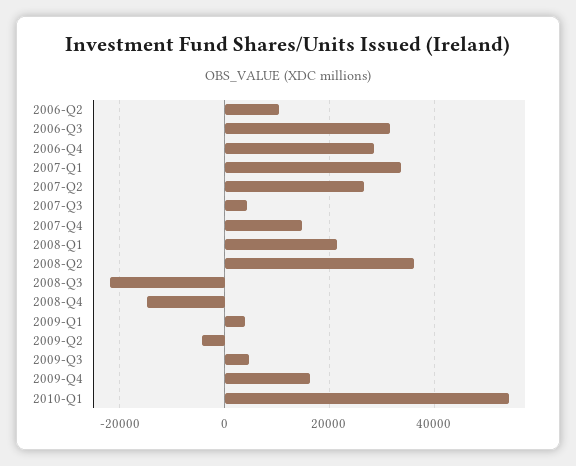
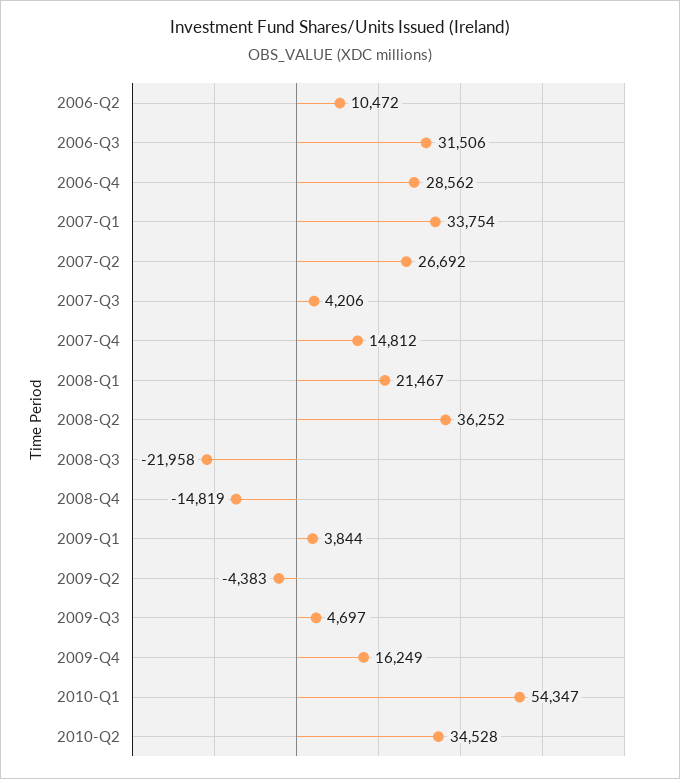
2010-Q2: none -> 34528

